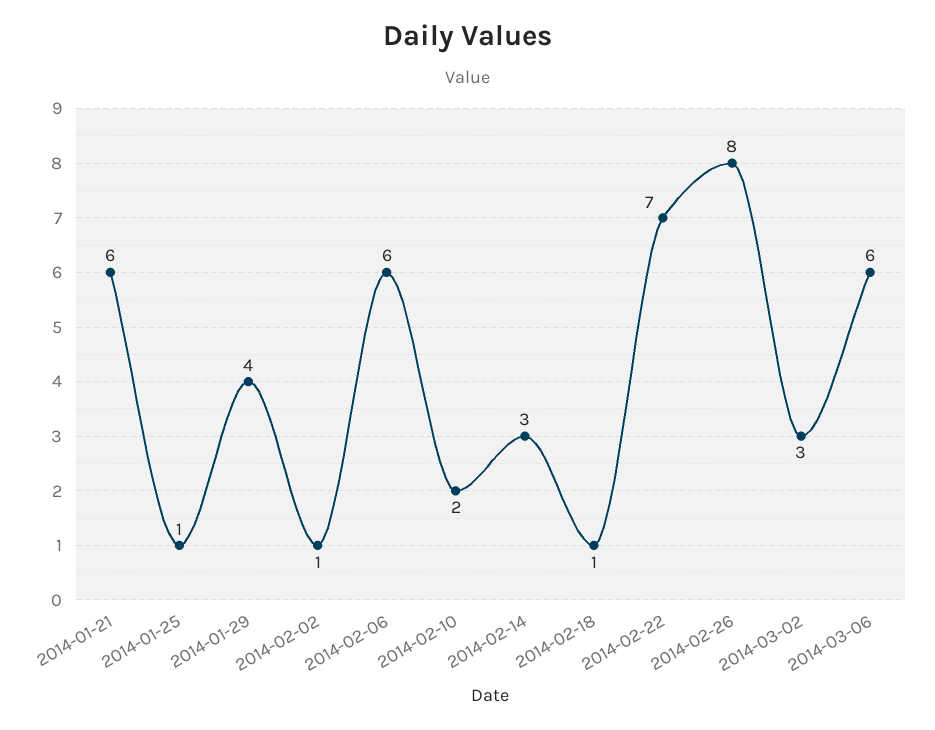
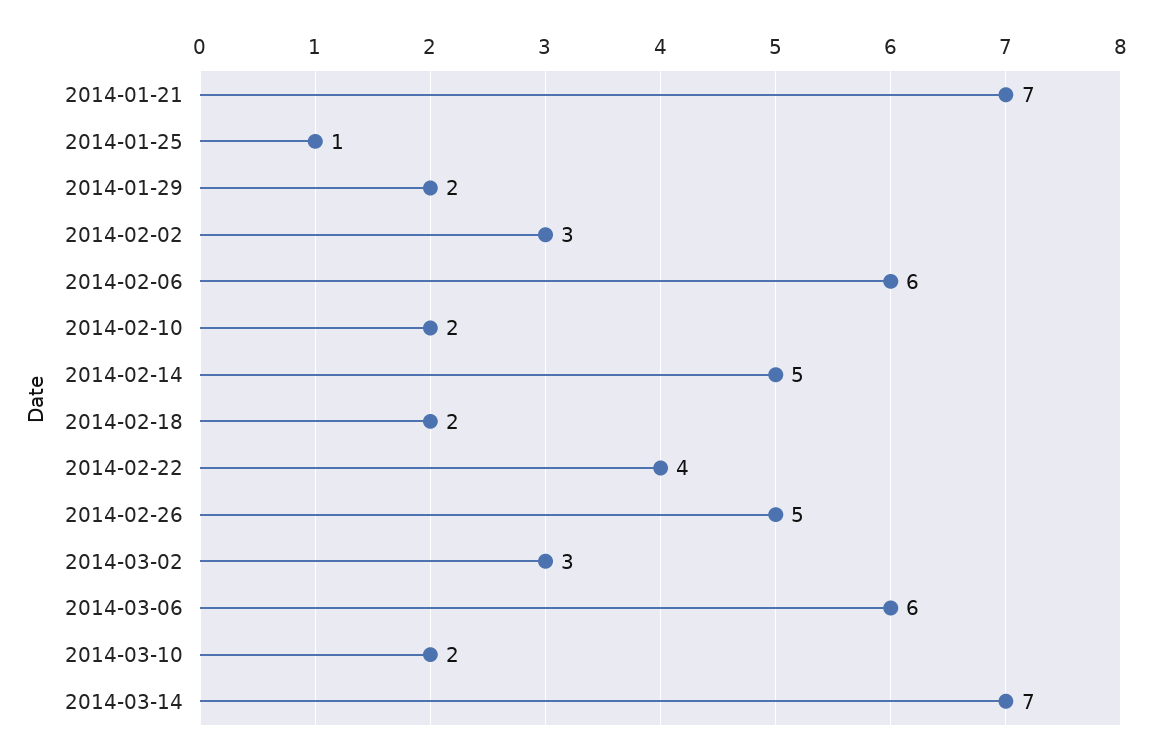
2014-01-21: 6 -> 7
2014-01-29: 4 -> 2
2014-02-02: 1 -> 3
2014-02-14: 3 -> 5
2014-02-18: 1 -> 2
2014-02-22: 7 -> 4
2014-02-26: 8 -> 5
2014-03-10: none -> 2
2014-03-14: none -> 7

